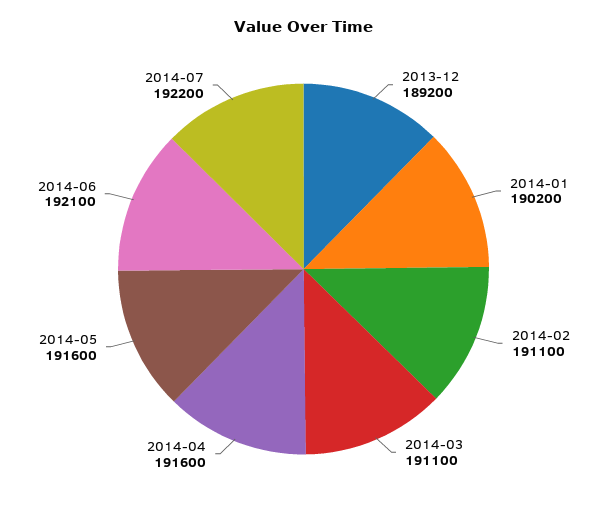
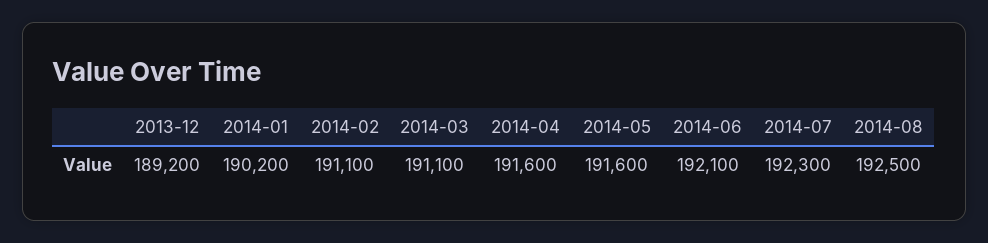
2014-07: 192200 -> 192300
2014-08: none -> 192500

